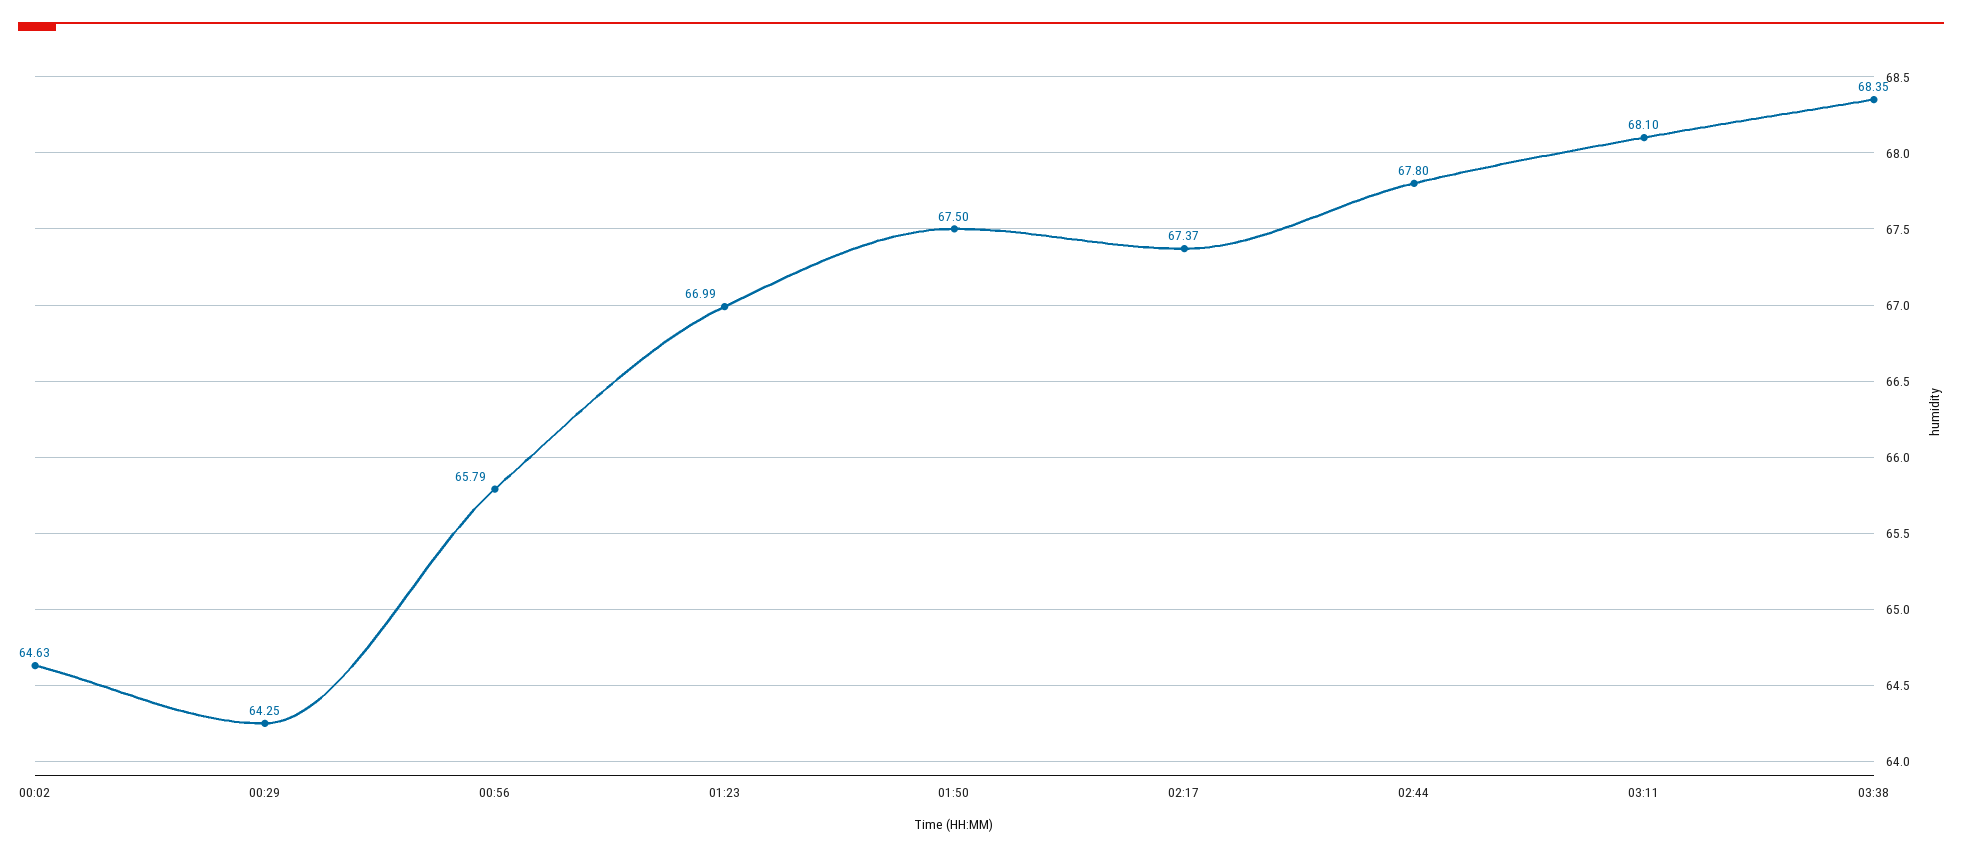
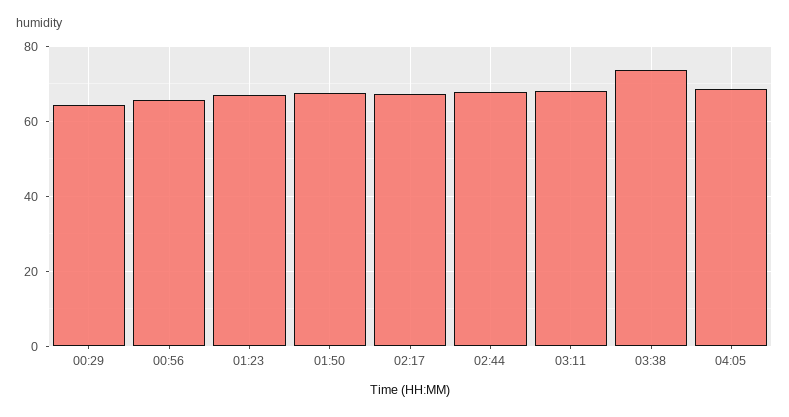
00:02: 64.63 -> none
03:38: 68.35 -> 74
04:05: none -> 68

